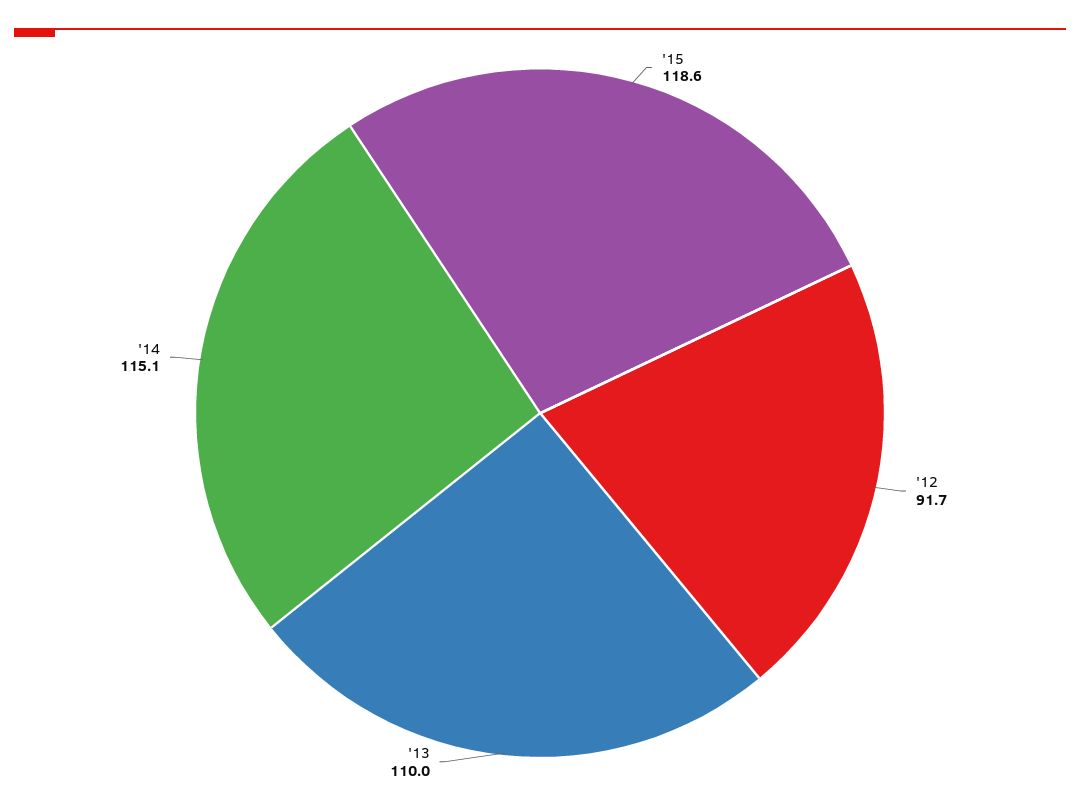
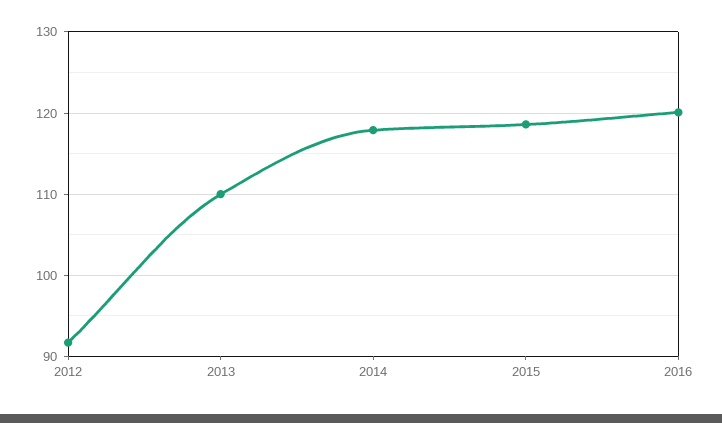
'14: 115.1 -> 118
2016: none -> 120

